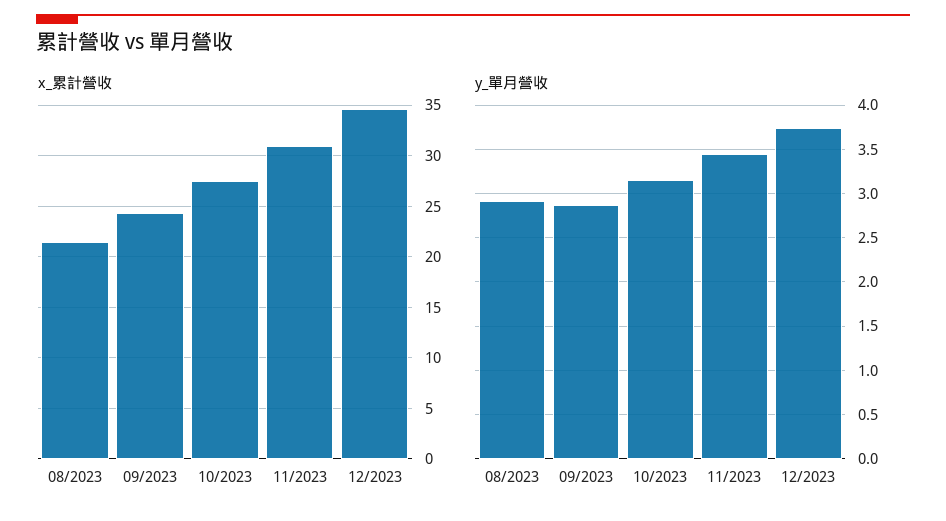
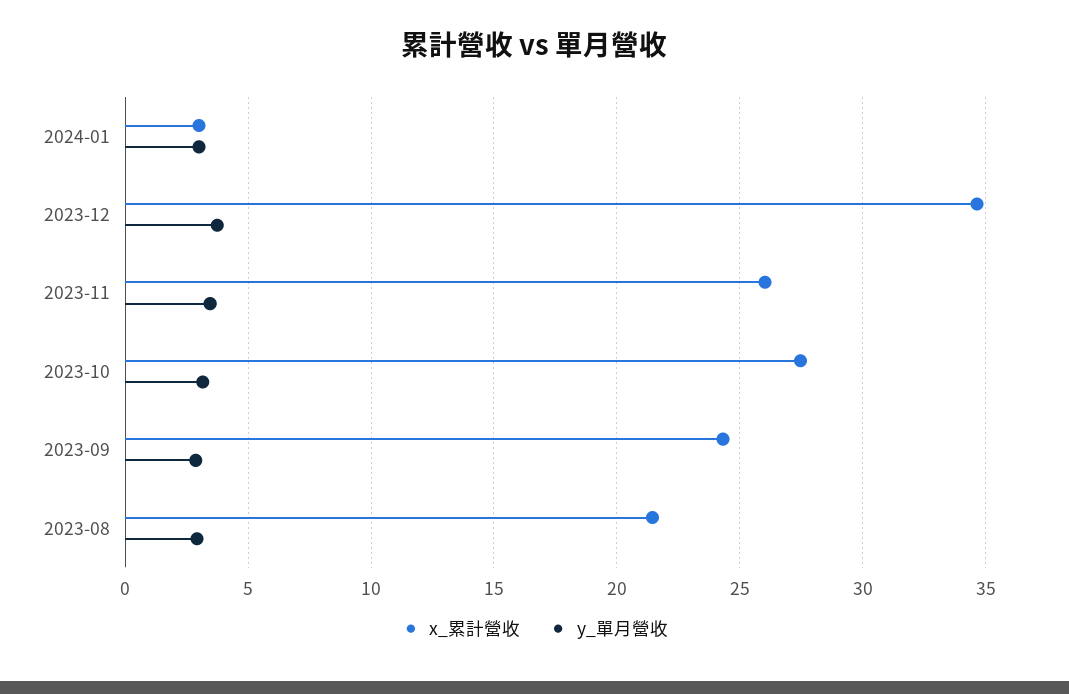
x_累計營收, 11/2023: 31 -> 26
x_累計營收, 2024-01: none -> 3
y_單月營收, 2024-01: none -> 3

